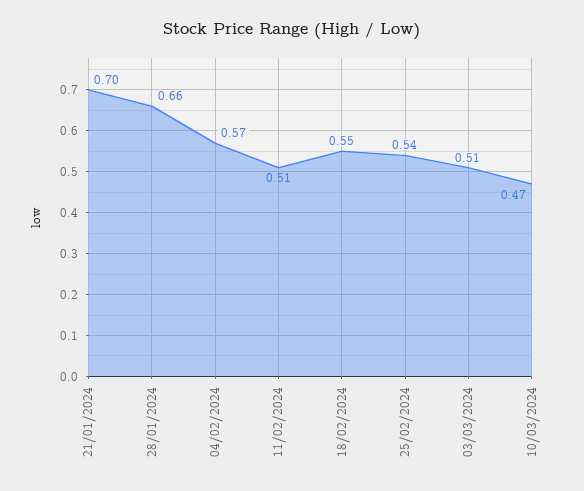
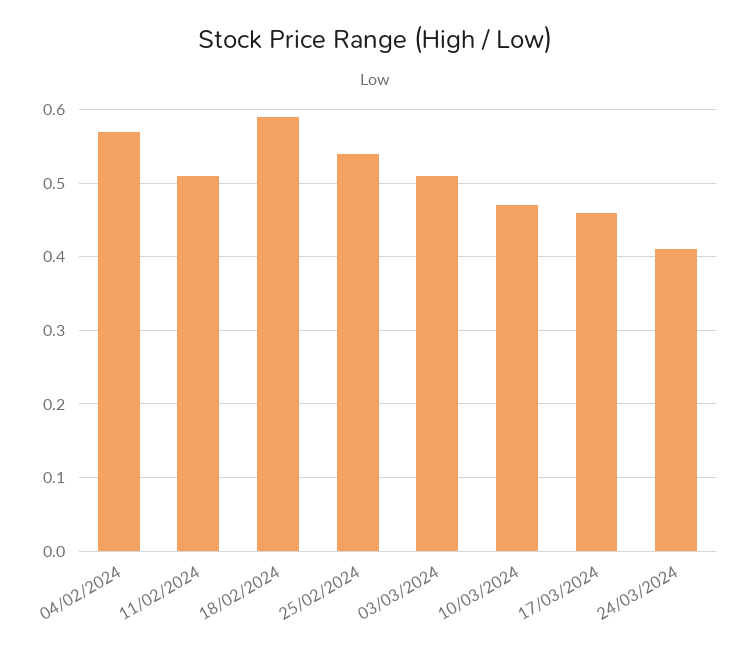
21/01/2024: 0.7 -> none
28/01/2024: 0.66 -> none
18/02/2024: 0.55 -> 0.59
17/03/2024: none -> 0.46
24/03/2024: none -> 0.41

